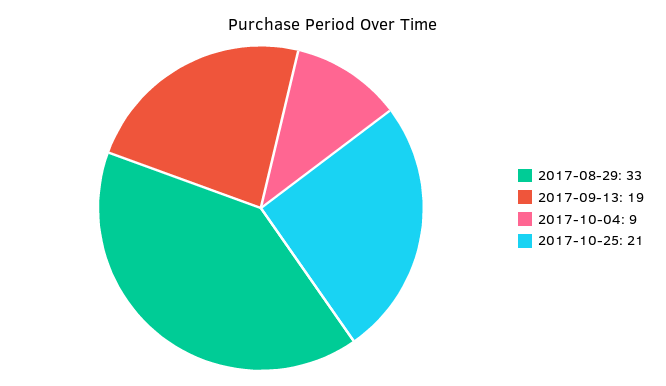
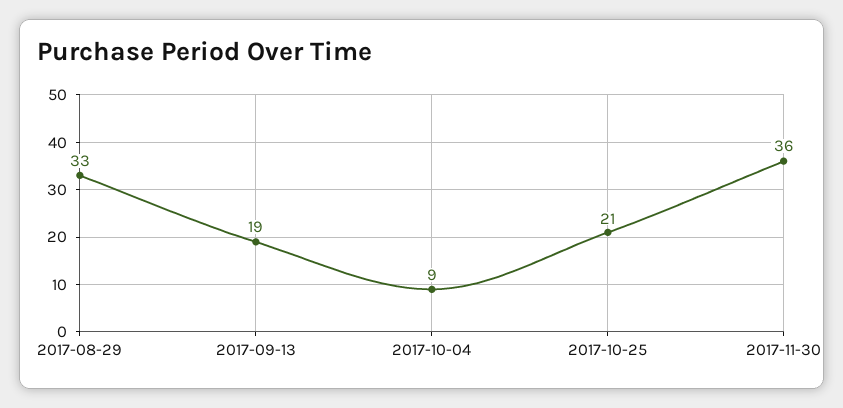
2017-11-30: none -> 36

